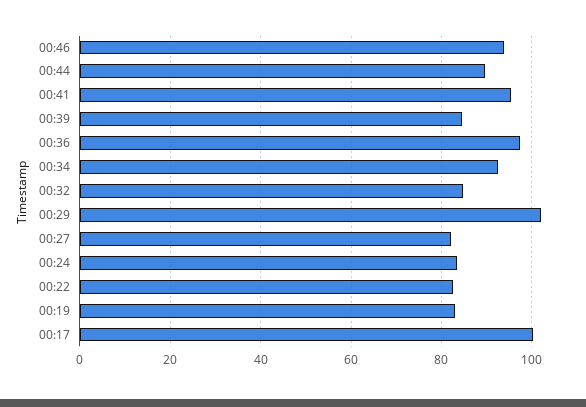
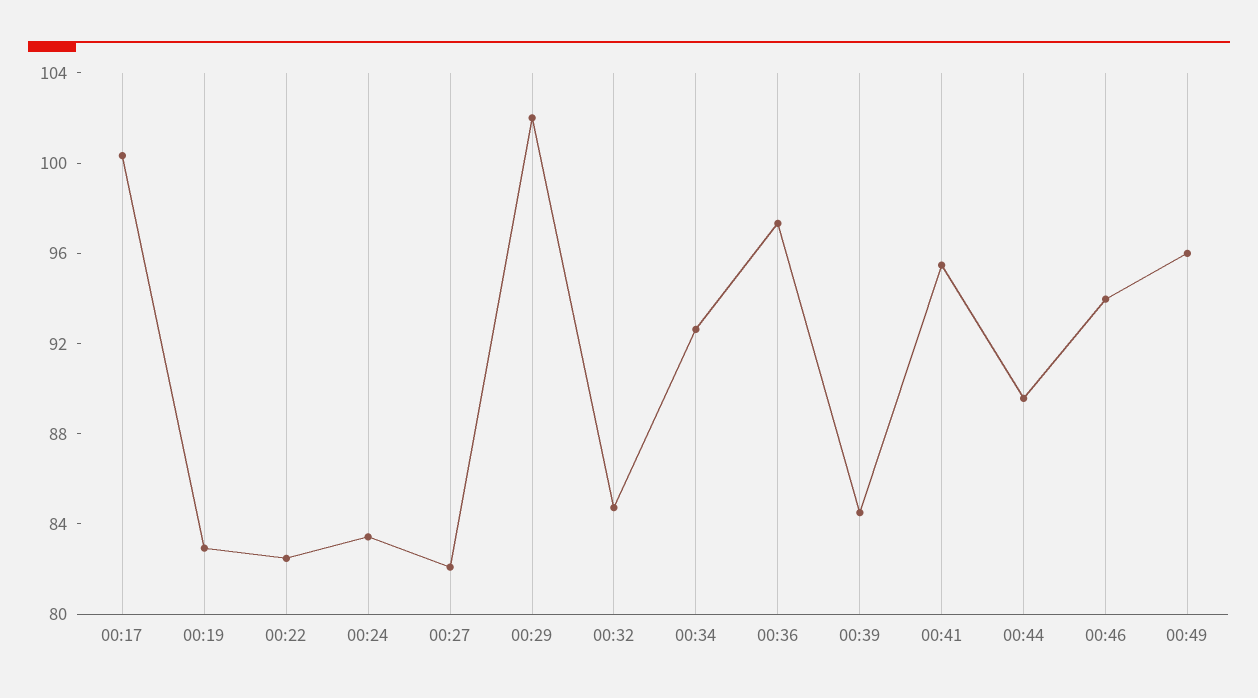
00:49: none -> 96

